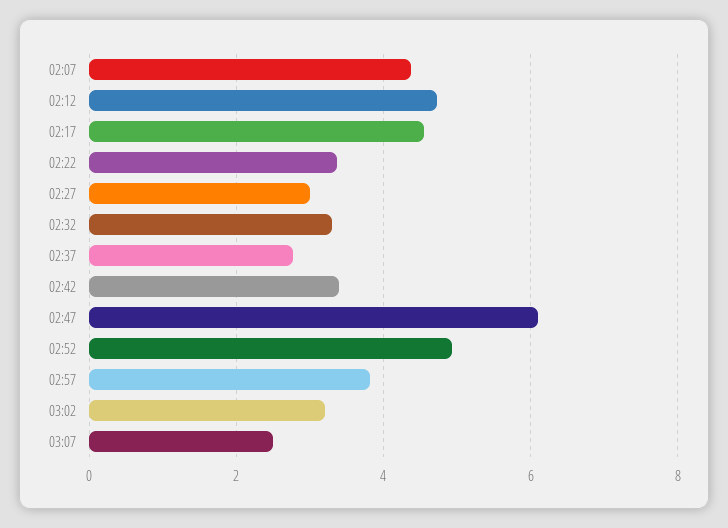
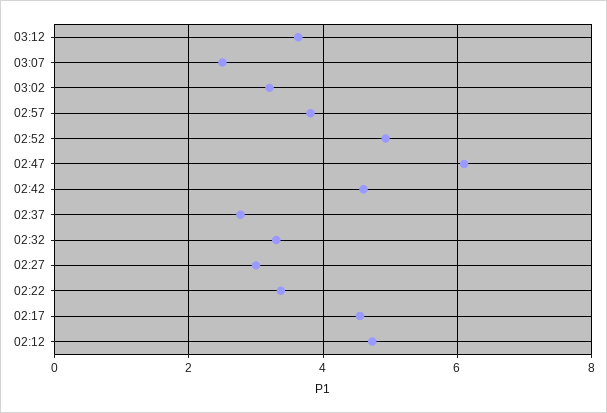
02:07: 4.4 -> none
02:42: 3.4 -> 4.6
03:12: none -> 3.6

